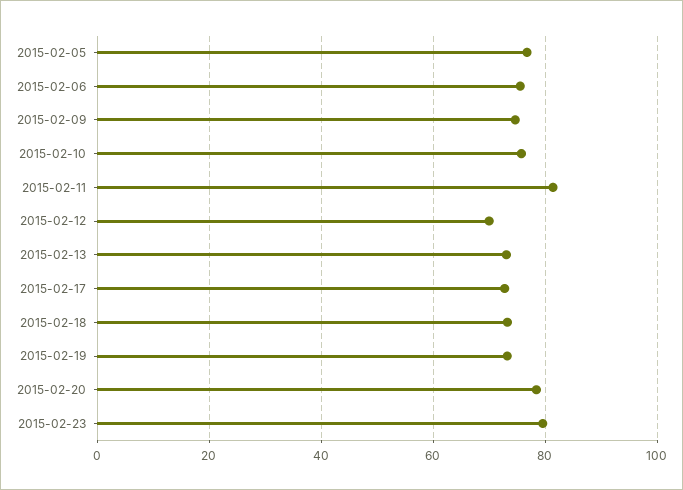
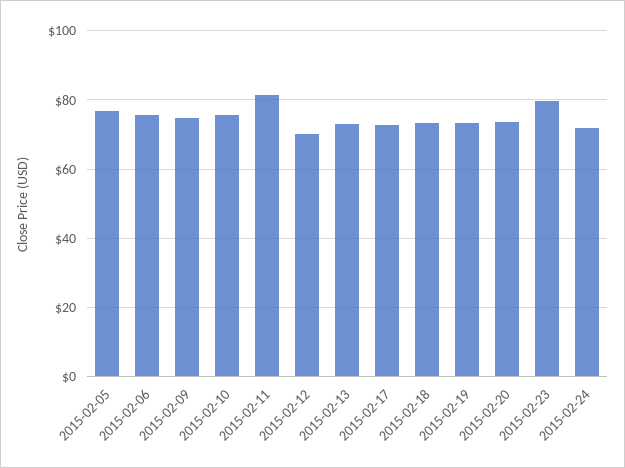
2015-02-20: 78 -> 74
2015-02-24: none -> 72

